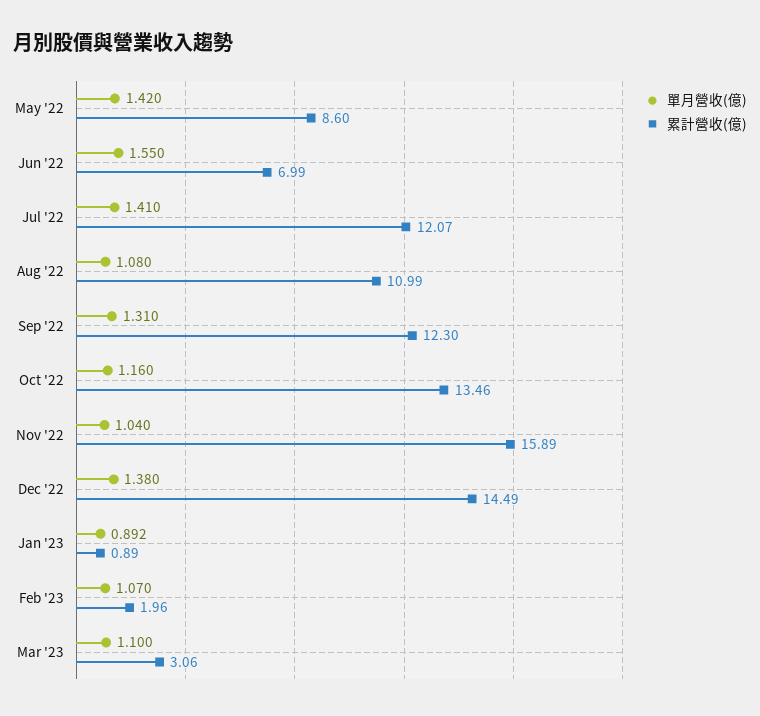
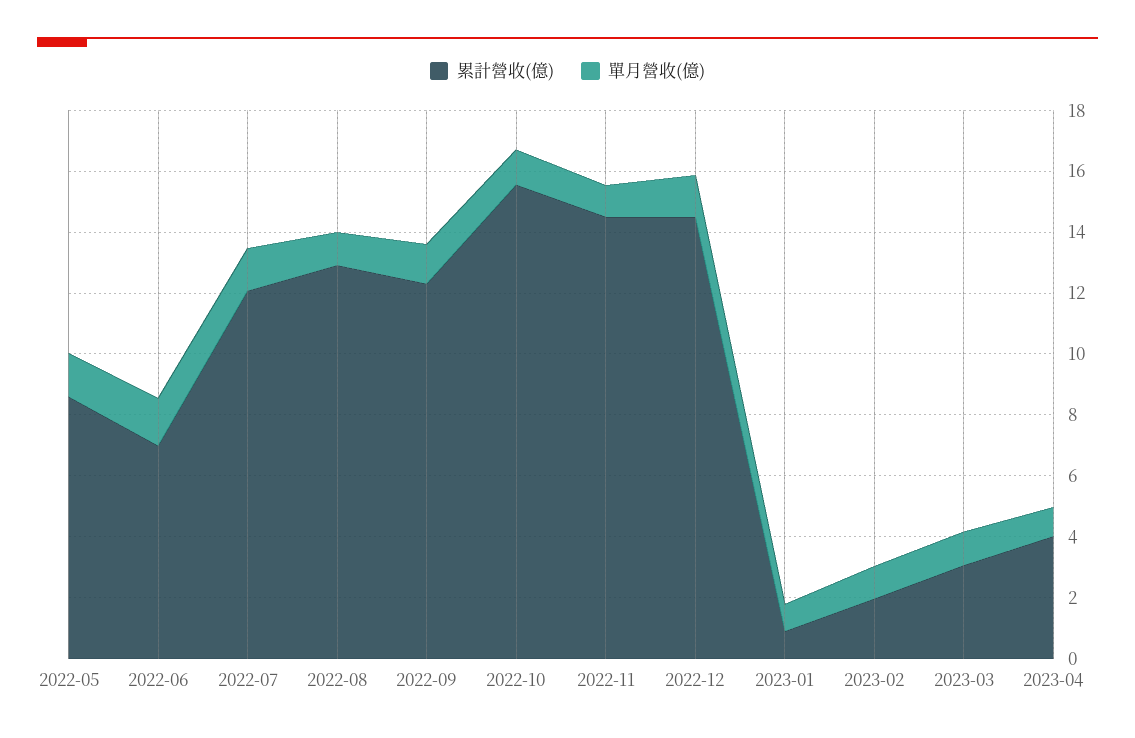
累計營收(億), Aug '22: 10.99 -> 13
累計營收(億), Oct '22: 13.46 -> 15.5
累計營收(億), Nov '22: 15.89 -> 14.5
累計營收(億), 2023-04: none -> 4
單月營收(億), 2023-04: none -> 1

